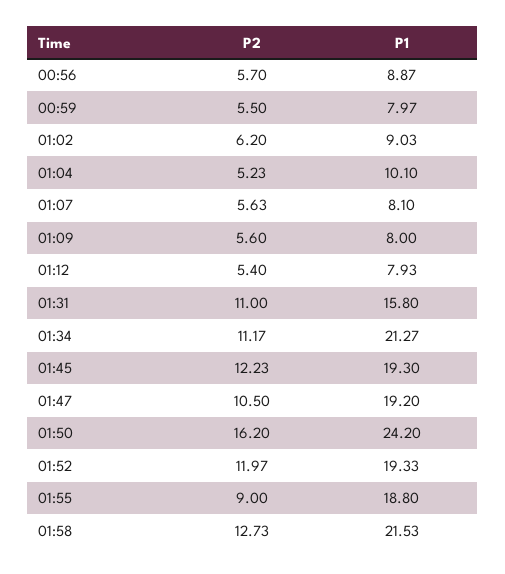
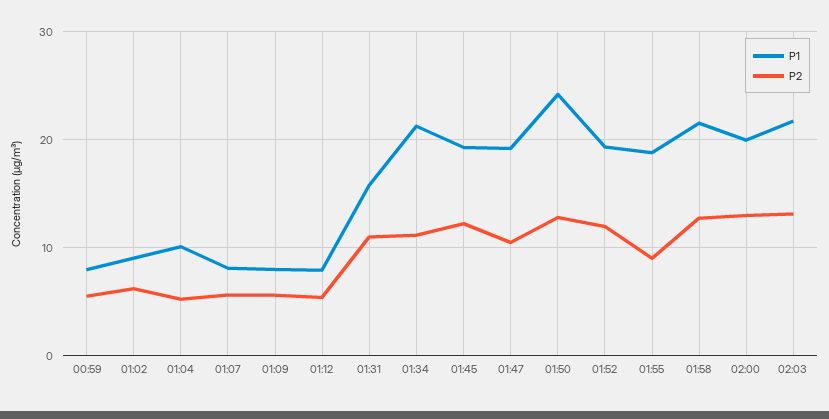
P2, 00:56: 5.7 -> none
P1, 00:56: 8.87 -> none
P2, 01:50: 16.2 -> 13
P1, 02:00: none -> 20
P2, 02:00: none -> 13
P1, 02:03: none -> 22
P2, 02:03: none -> 13

